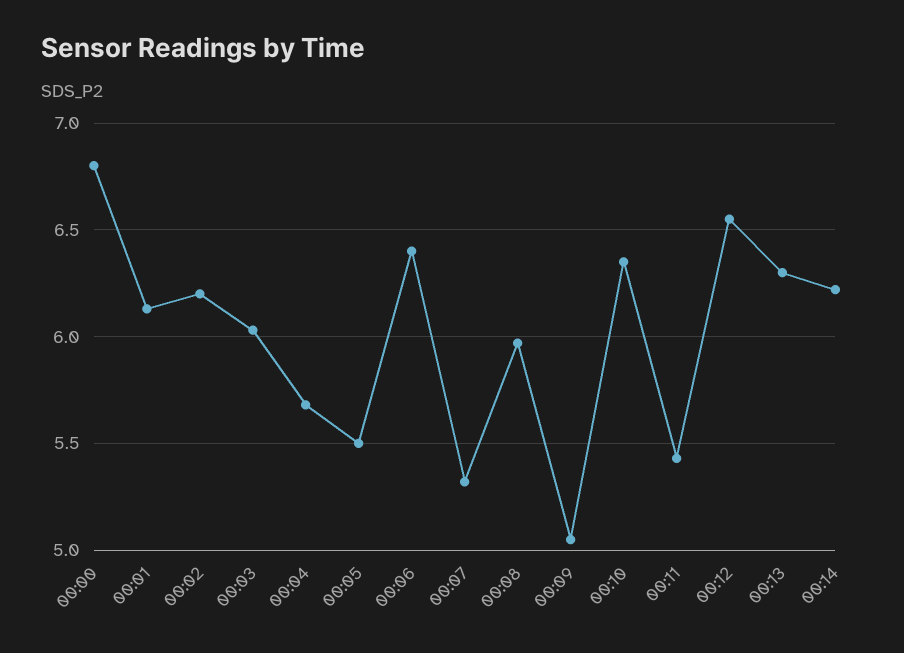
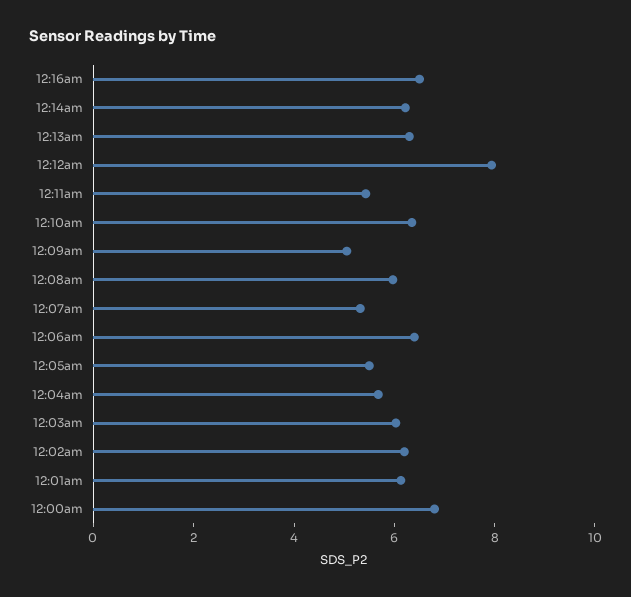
00:12: 6.55 -> 8
12:16am: none -> 6.5

